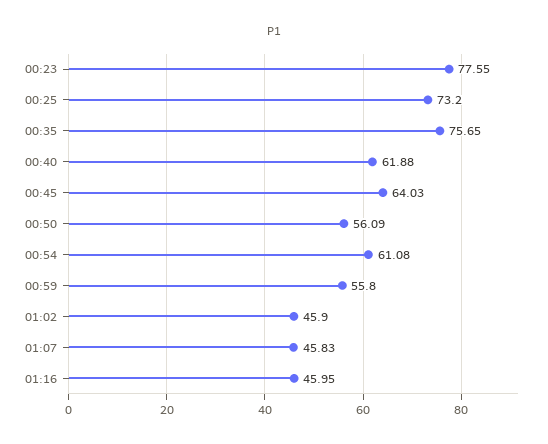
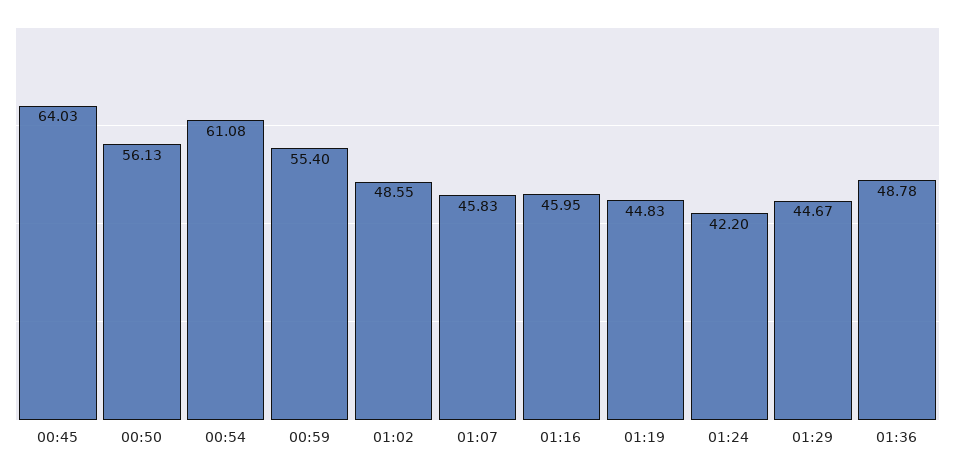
00:23: 77.55 -> none
00:25: 73.2 -> none
00:35: 75.65 -> none
00:40: 61.88 -> none
00:50: 56.09 -> 56.13
00:59: 55.8 -> 55.4
01:02: 45.9 -> 48.55
01:19: none -> 44.83
01:24: none -> 42.2
01:29: none -> 44.67
01:36: none -> 48.78

